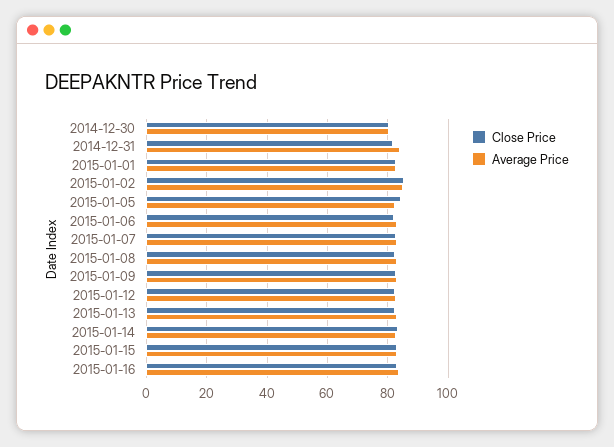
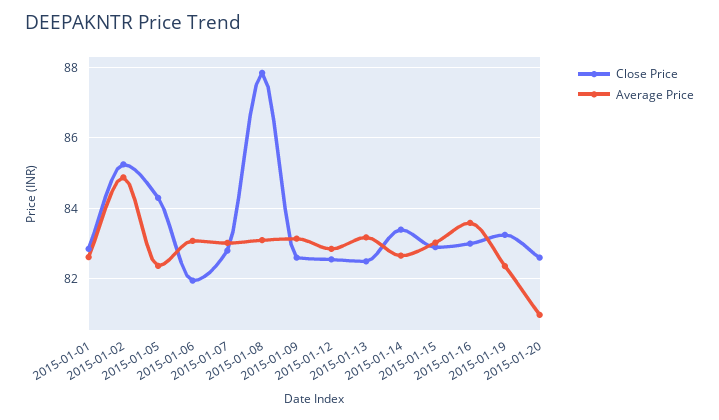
Close Price, 2014-12-30: 80 -> none
Average Price, 2014-12-30: 80 -> none
Close Price, 2014-12-31: 82 -> none
Average Price, 2014-12-31: 84 -> none
Close Price, 2015-01-08: 82 -> 87.8
Close Price, 2015-01-19: none -> 83.2
Average Price, 2015-01-19: none -> 82.4
Close Price, 2015-01-20: none -> 82.6
Average Price, 2015-01-20: none -> 81

